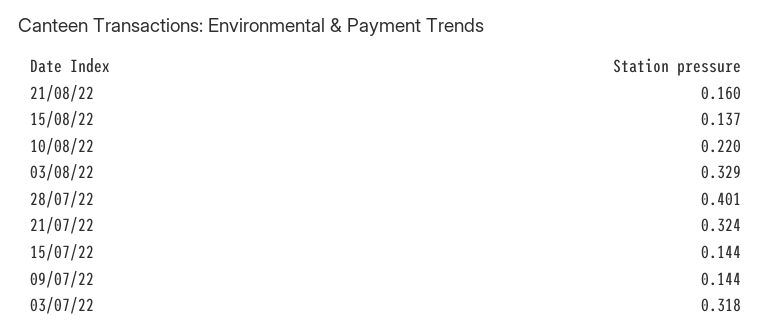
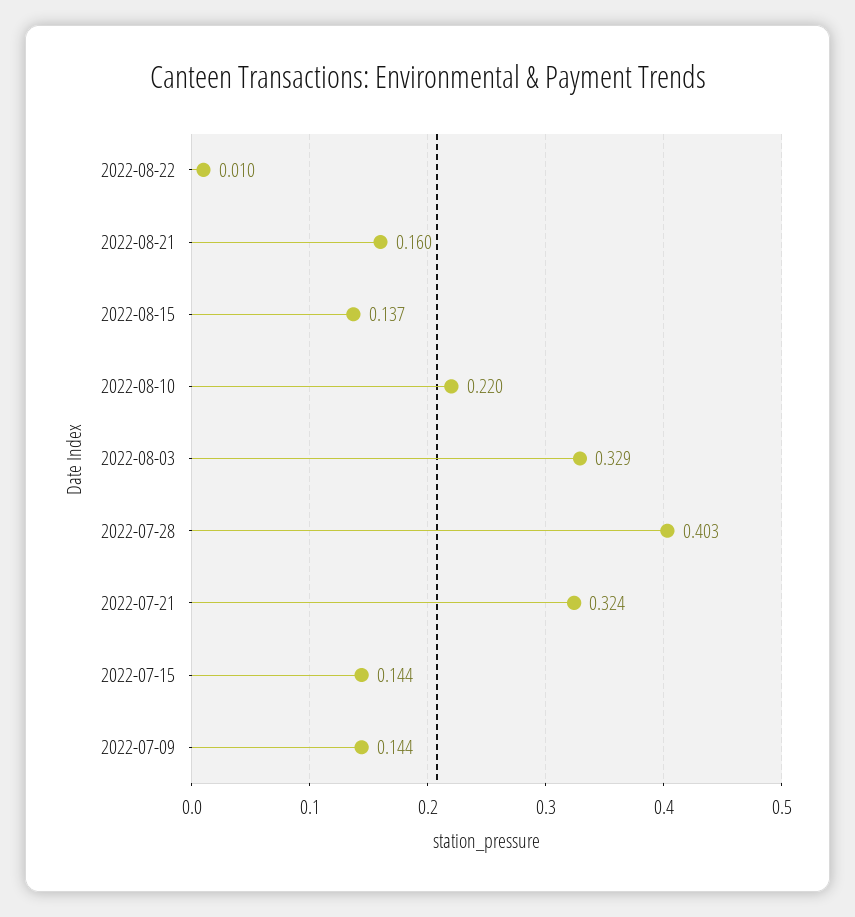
28/07/22: 0.401 -> 0.403
03/07/22: 0.318 -> none
2022-08-22: none -> 0.01

